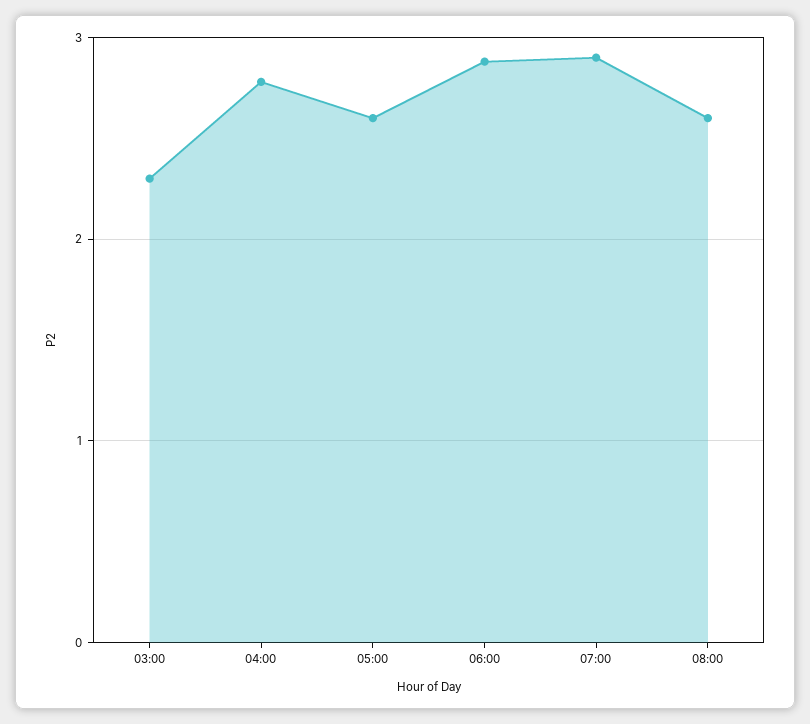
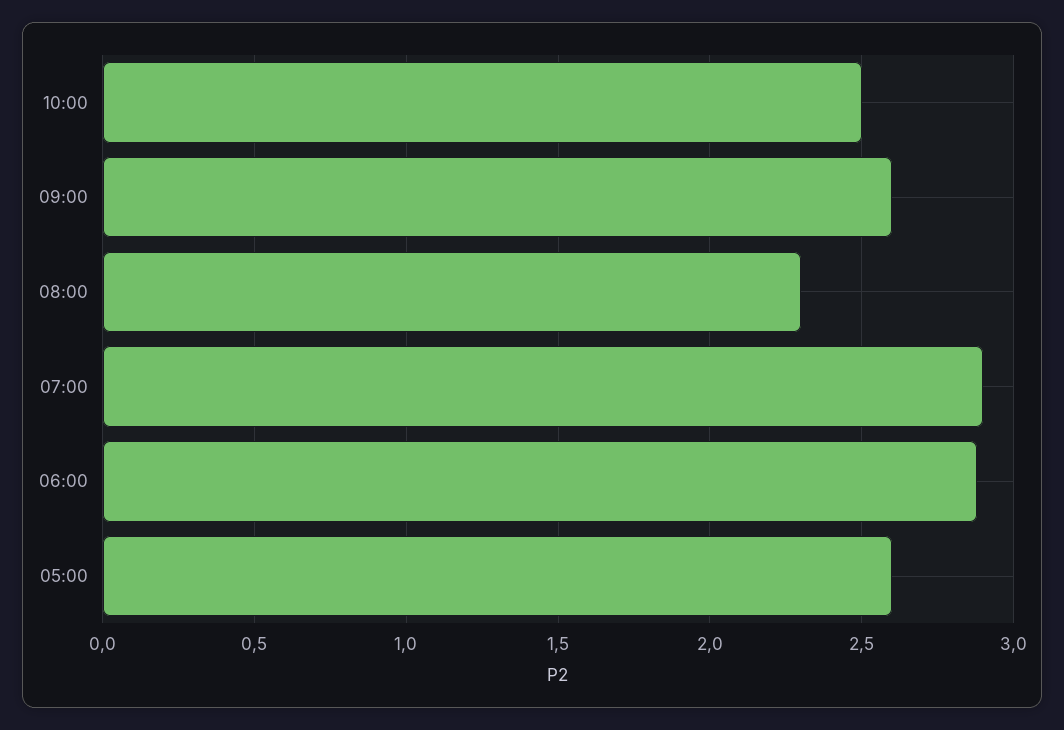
03:00: 2.3 -> none
04:00: 2.8 -> none
08:00: 2.6 -> 2.3
10:00: none -> 2.5
09:00: none -> 2.6

